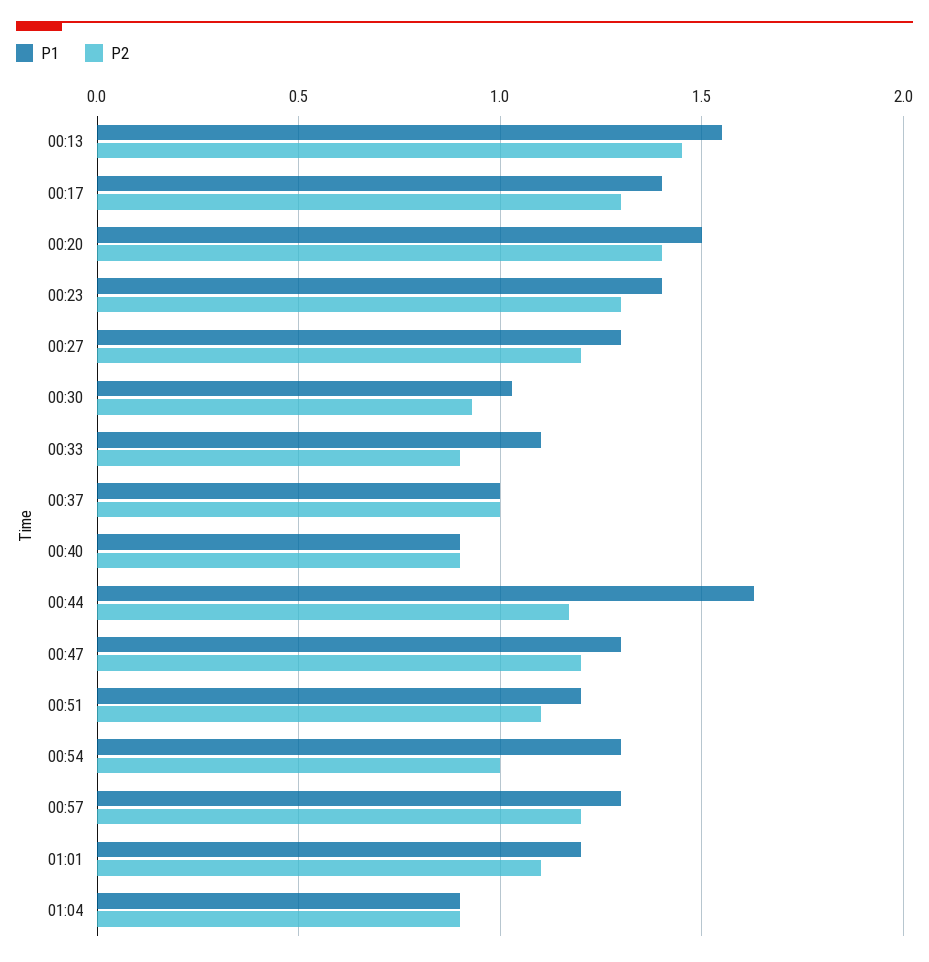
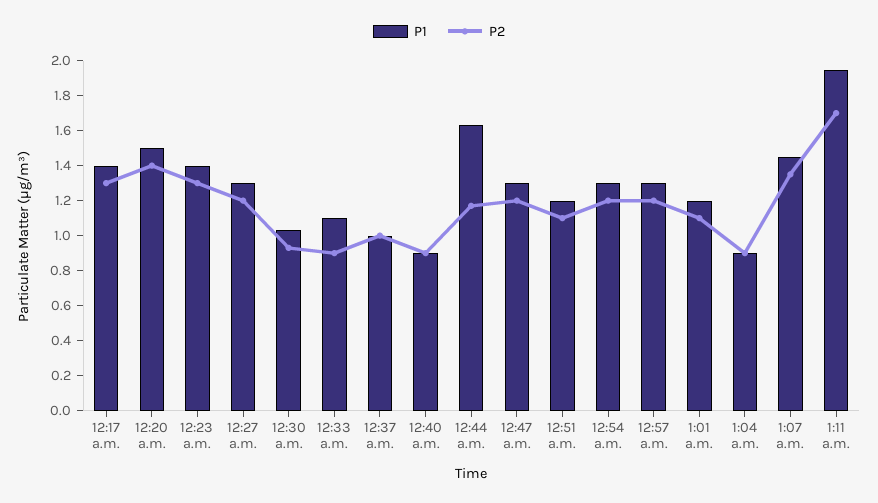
P1, 00:13: 1.55 -> none
P2, 00:13: 1.45 -> none
P2, 00:54: 1 -> 1.2
P1, 1:07 a.m.: none -> 1.45
P2, 1:07 a.m.: none -> 1.35
P1, 1:11 a.m.: none -> 1.95
P2, 1:11 a.m.: none -> 1.7

